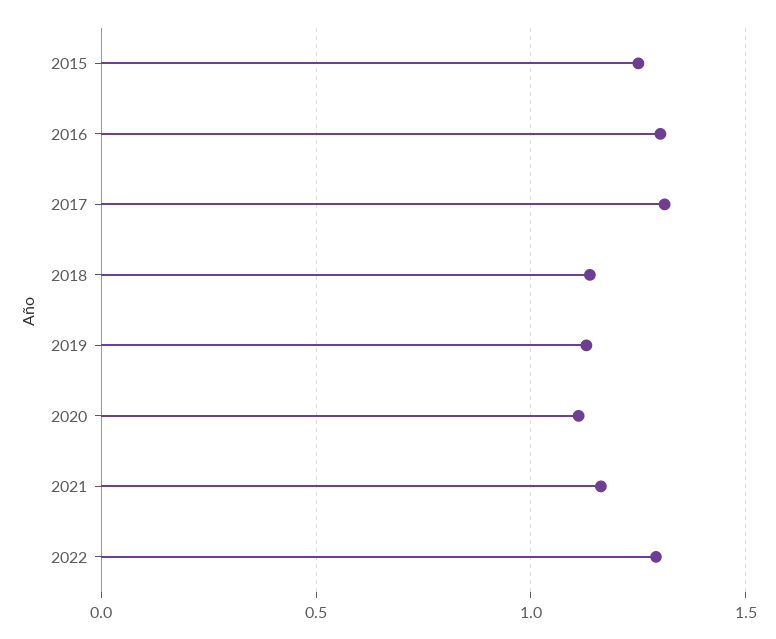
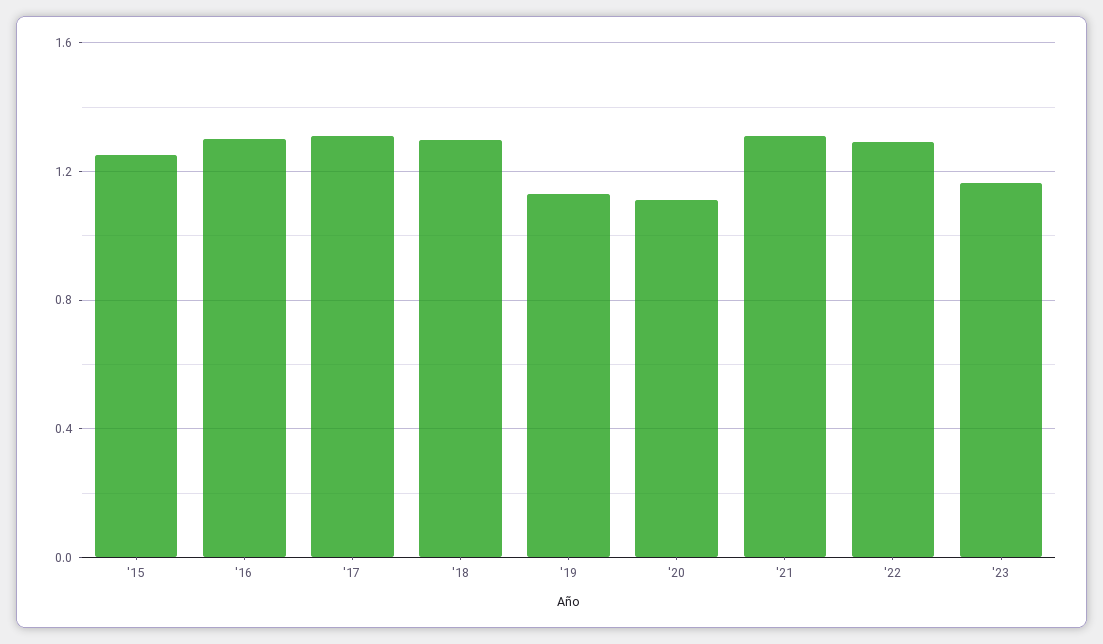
2018: 1.15 -> 1.3
2021: 1.15 -> 1.3
'23: none -> 1.15

